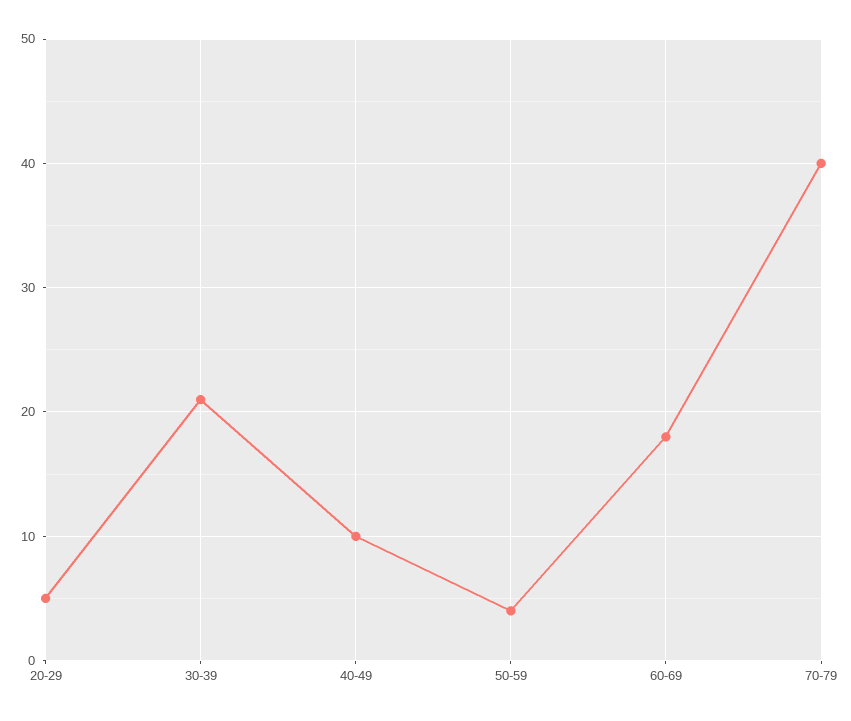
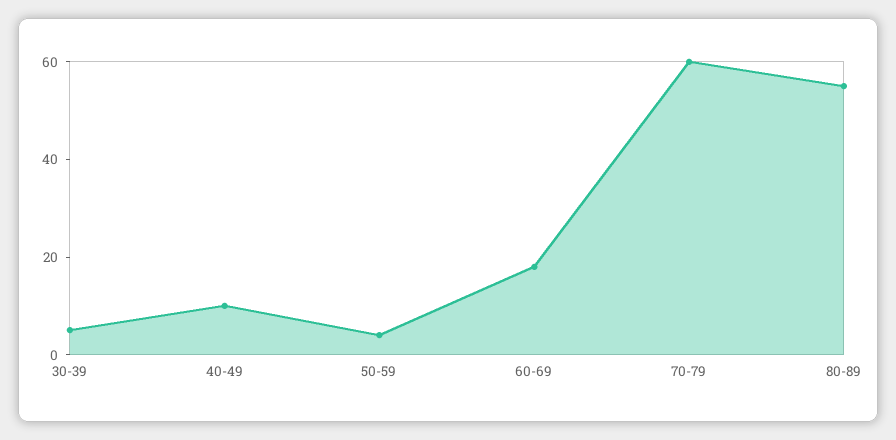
20-29: 5 -> none
30-39: 21 -> 5
70-79: 40 -> 60
80-89: none -> 55

